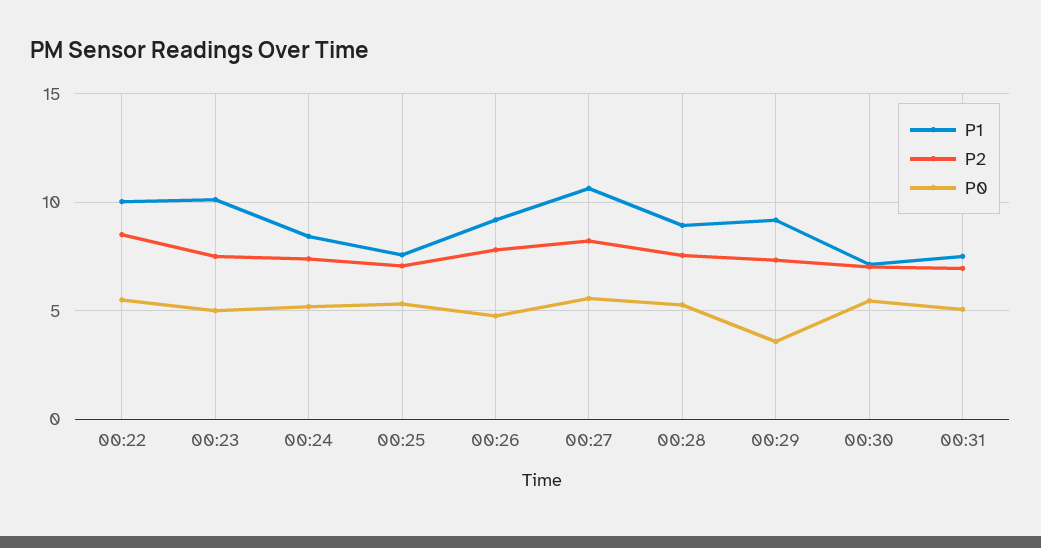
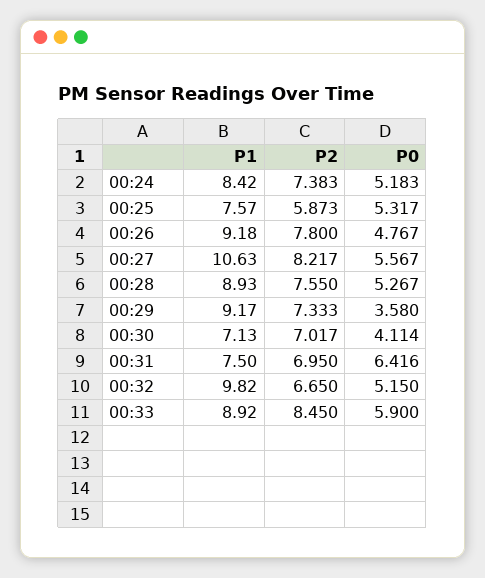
P1, 00:22: 10 -> none
P2, 00:22: 8.5 -> none
P0, 00:22: 5.5 -> none
P1, 00:23: 10 -> none
P2, 00:23: 7.5 -> none
P0, 00:23: 5 -> none
P2, 00:25: 7 -> 5.873
P0, 00:30: 5.5 -> 4.114
P0, 00:31: 5 -> 6.416
P1, 00:32: none -> 9.82
P2, 00:32: none -> 6.65
P0, 00:32: none -> 5.15
P1, 00:33: none -> 8.92
P2, 00:33: none -> 8.45
P0, 00:33: none -> 5.9

